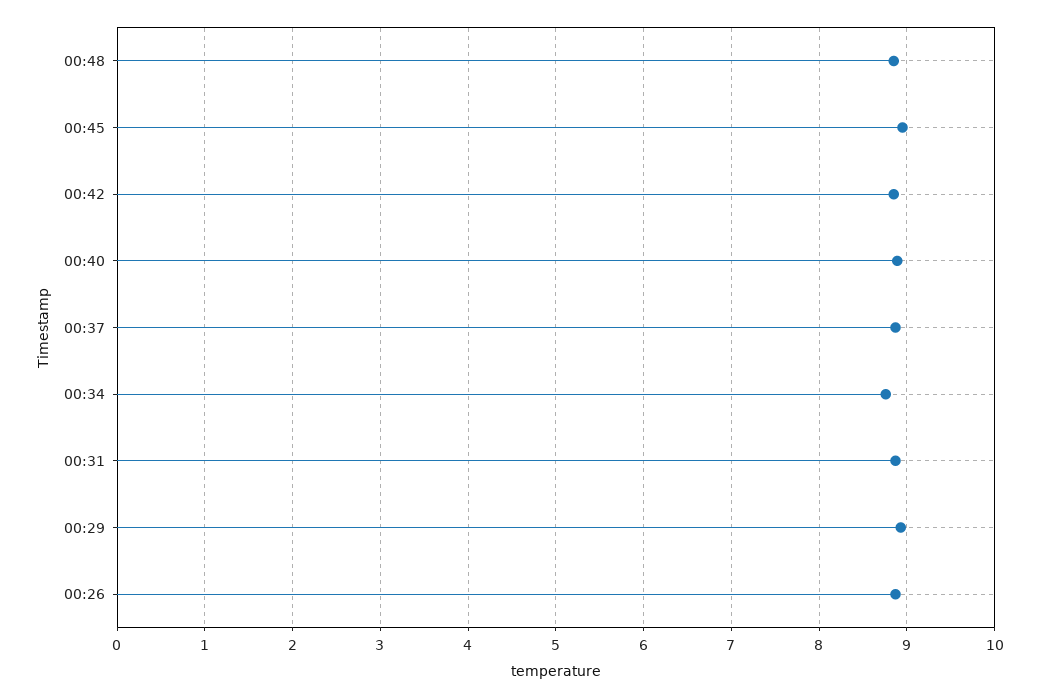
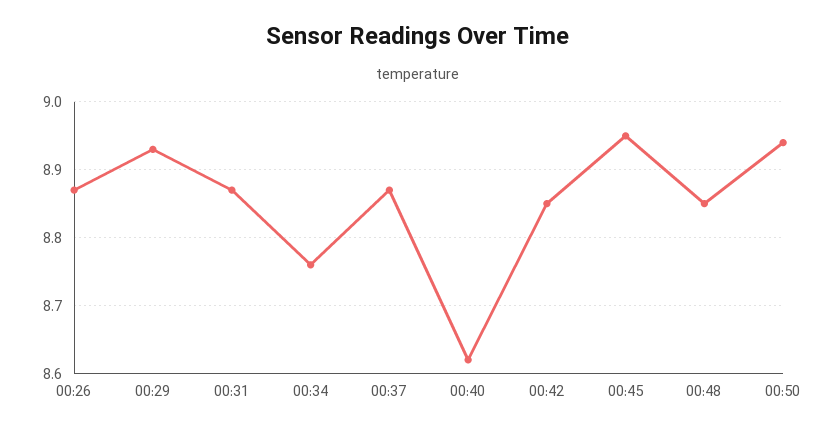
00:40: 8.9 -> 8.62
00:50: none -> 8.94

